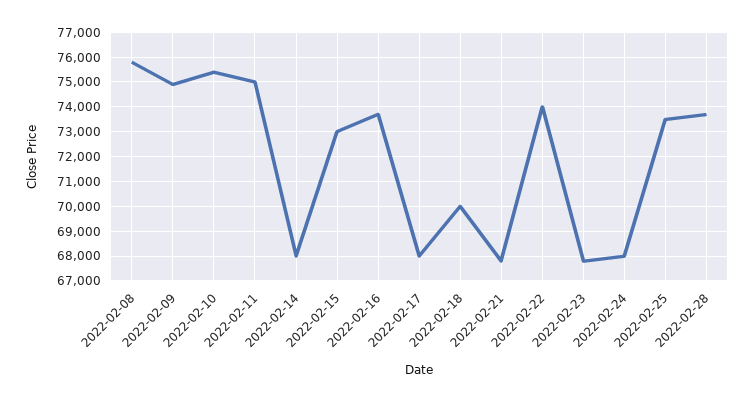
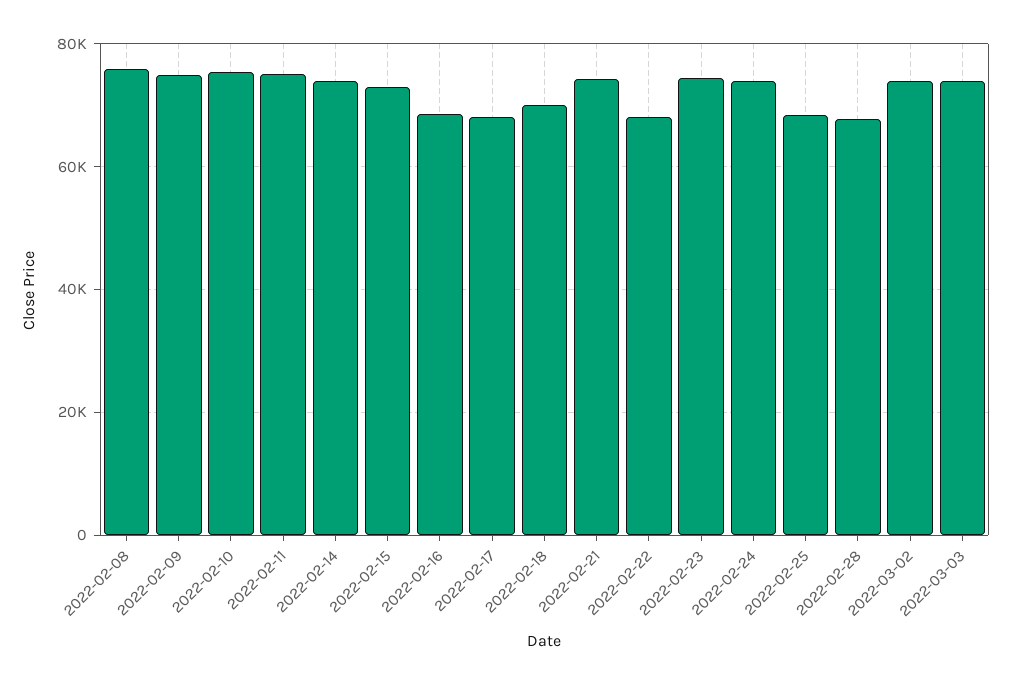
2022-02-14: 68000 -> 74000
2022-02-16: 73750 -> 68000
2022-02-21: 67750 -> 74000
2022-02-22: 74000 -> 68000
2022-02-23: 67750 -> 74000
2022-02-24: 68000 -> 74000
2022-02-25: 73500 -> 68000
2022-02-28: 73750 -> 68000
2022-03-02: none -> 74000
2022-03-03: none -> 74000

